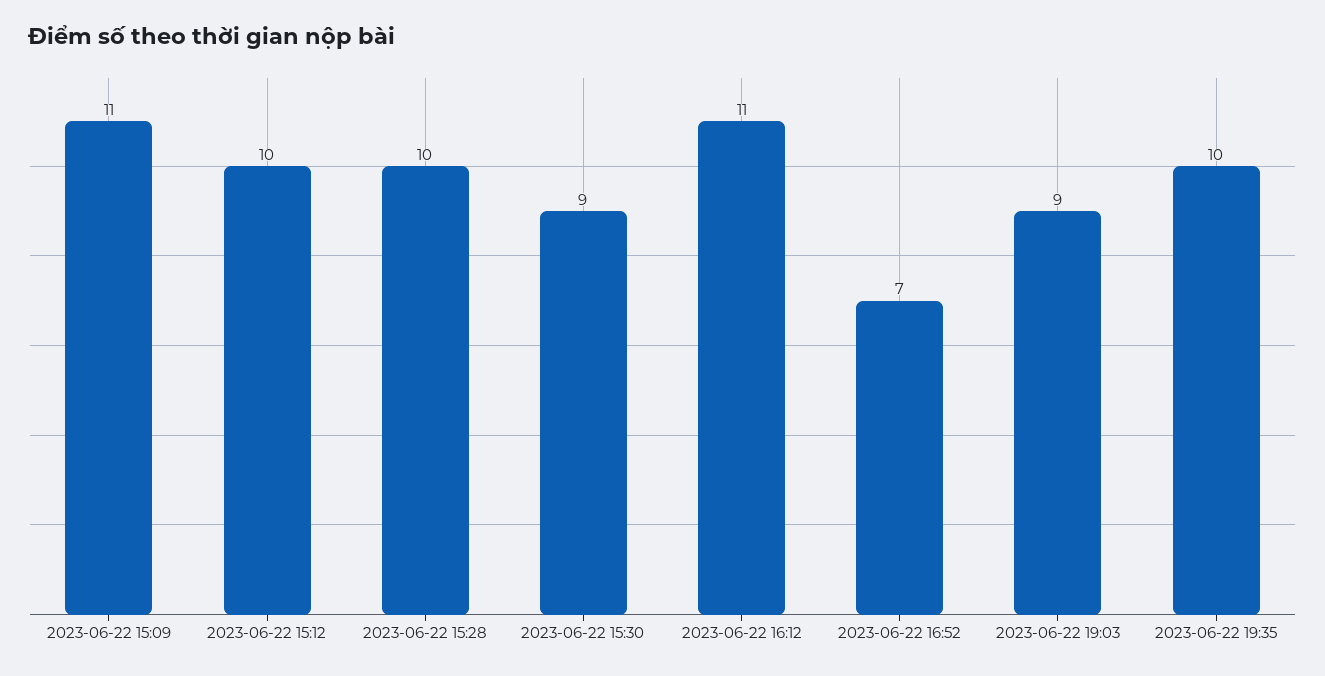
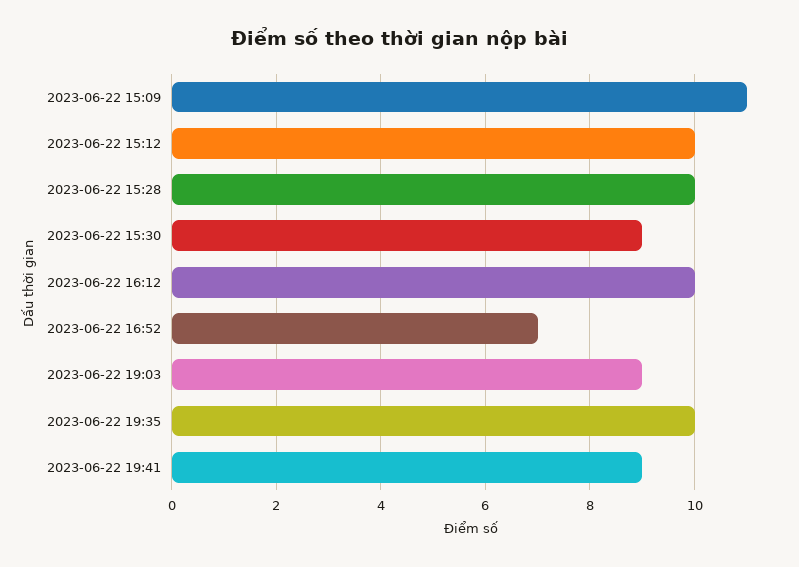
2023-06-22 16:12: 11 -> 10
2023-06-22 19:41: none -> 9

